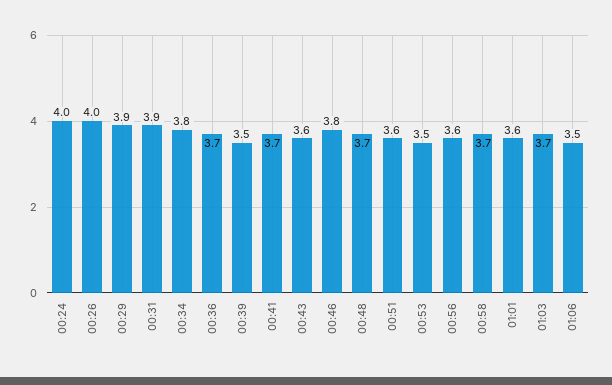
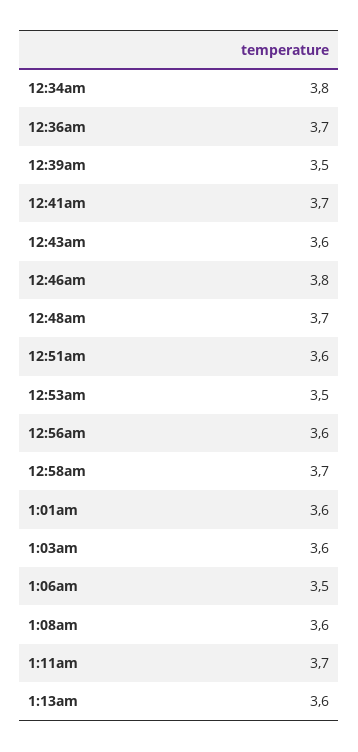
00:24: 4 -> none
00:26: 4 -> none
00:29: 3.9 -> none
00:31: 3.9 -> none
01:03: 3.7 -> 3.6
1:08am: none -> 3.6
1:11am: none -> 3.7
1:13am: none -> 3.6

